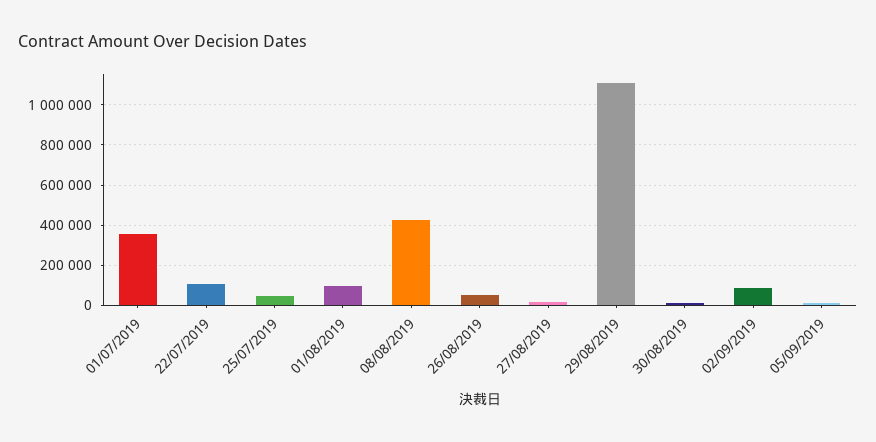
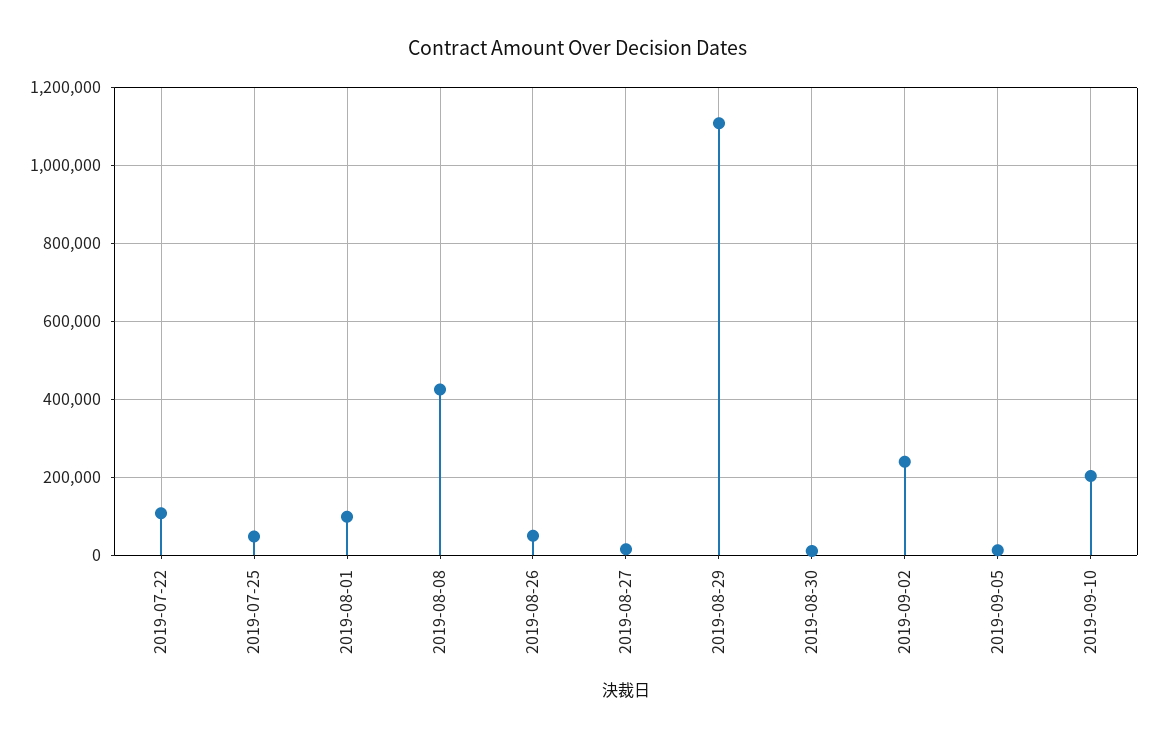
01/07/2019: 350000 -> none
02/09/2019: 100000 -> 240000
2019-09-10: none -> 200000

